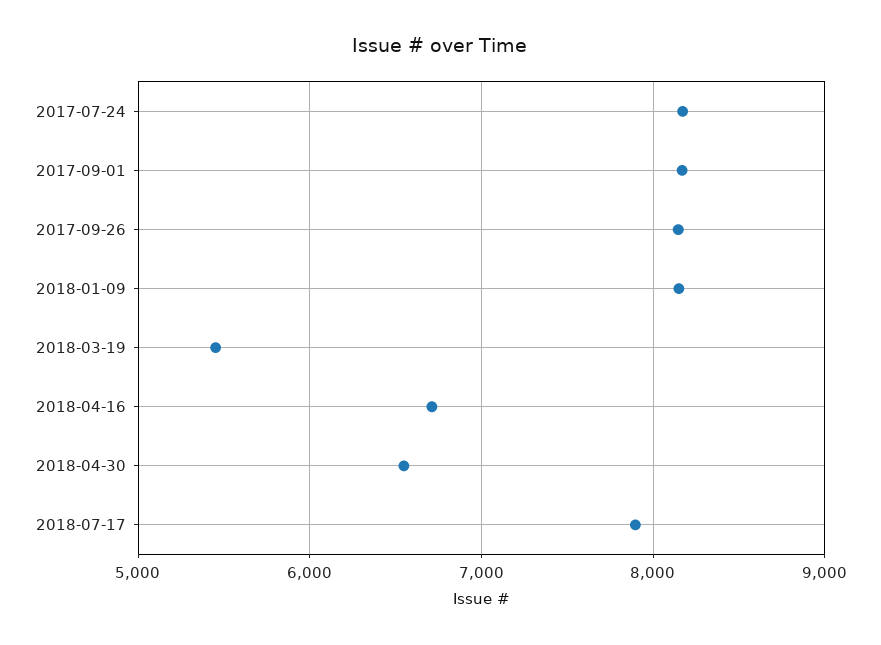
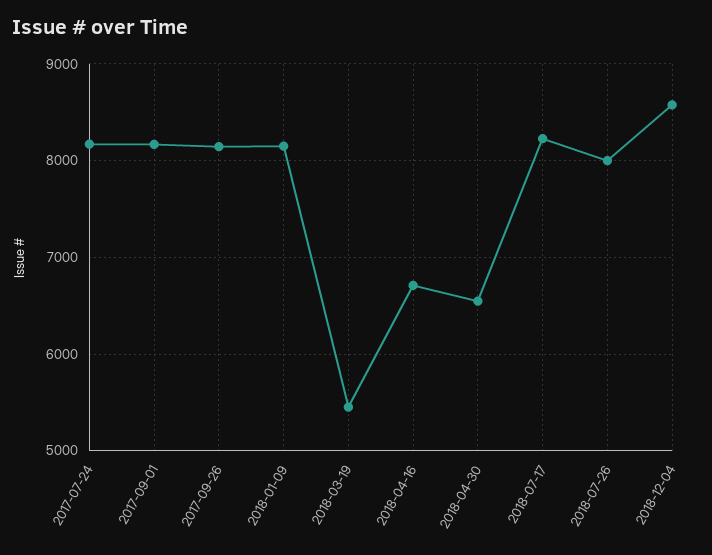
2018-07-17: 7900 -> 8200
2018-07-26: none -> 8000
2018-12-04: none -> 8600

